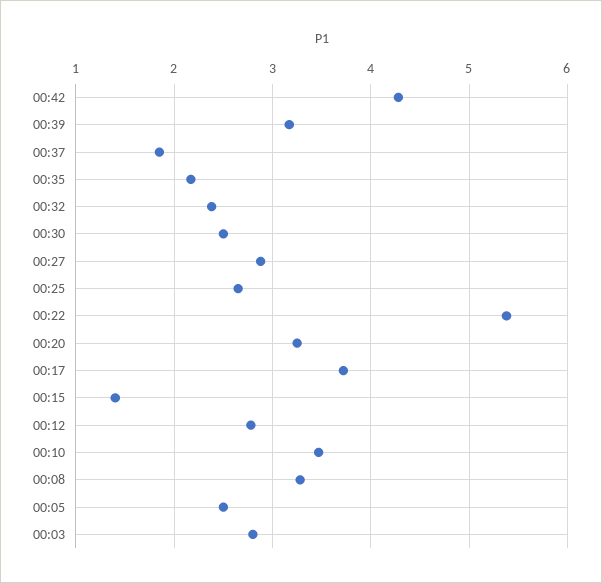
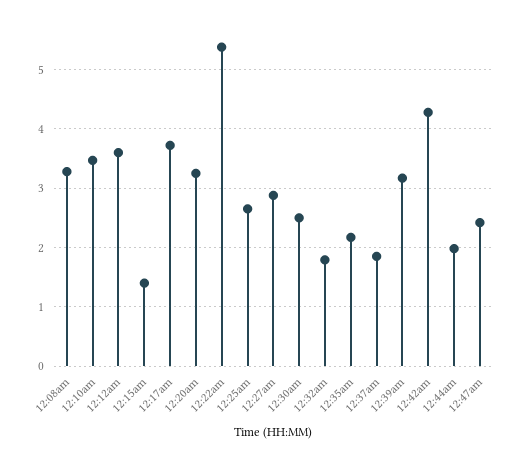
00:32: 2.4 -> 1.8
00:12: 2.8 -> 3.6
00:05: 2.5 -> none
00:03: 2.8 -> none
12:44am: none -> 2
12:47am: none -> 2.4

